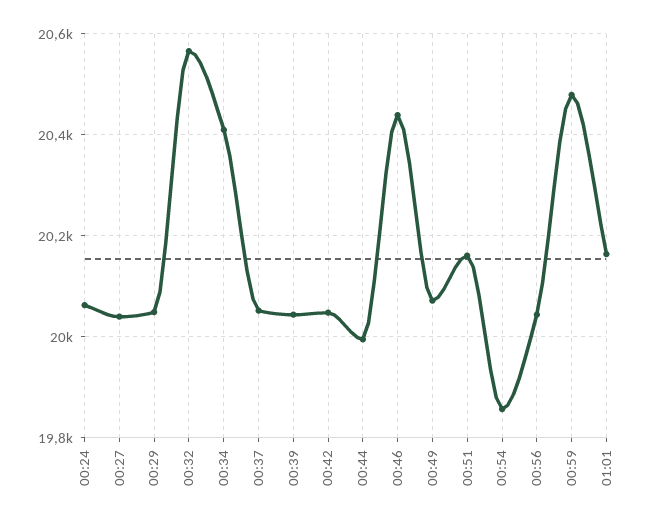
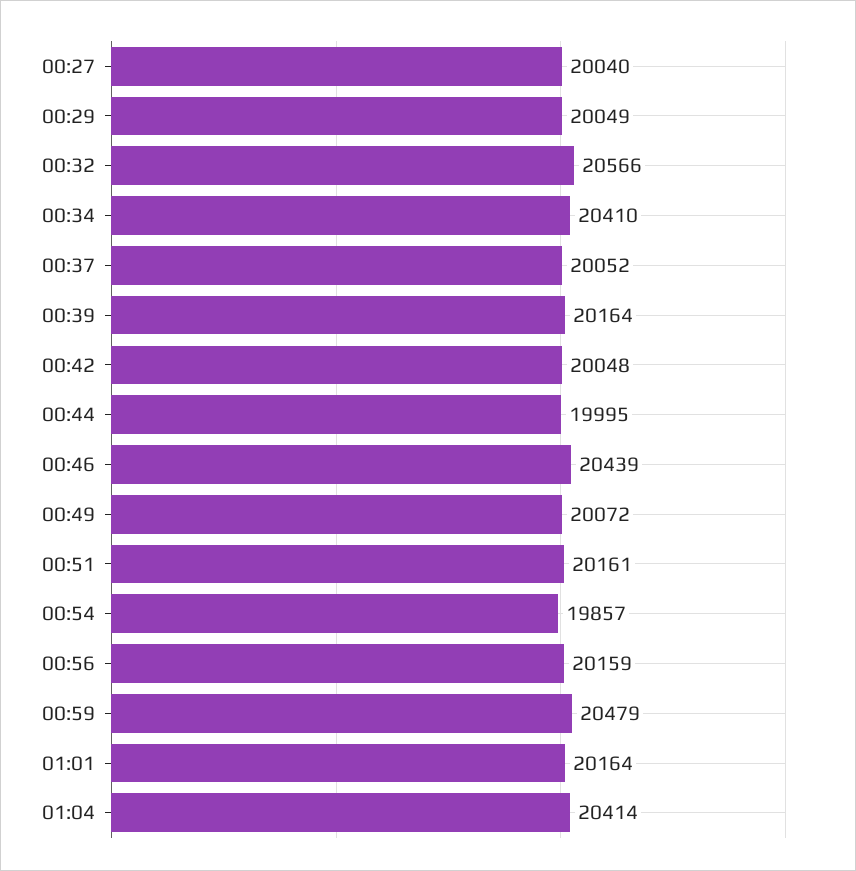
00:24: 20060 -> none
00:39: 20040 -> 20164
00:56: 20040 -> 20159
01:04: none -> 20414

